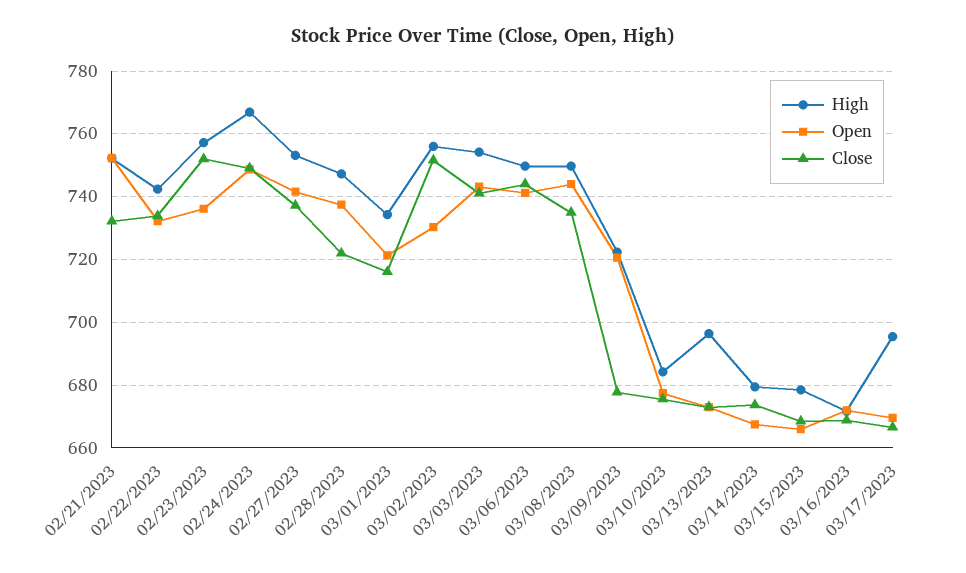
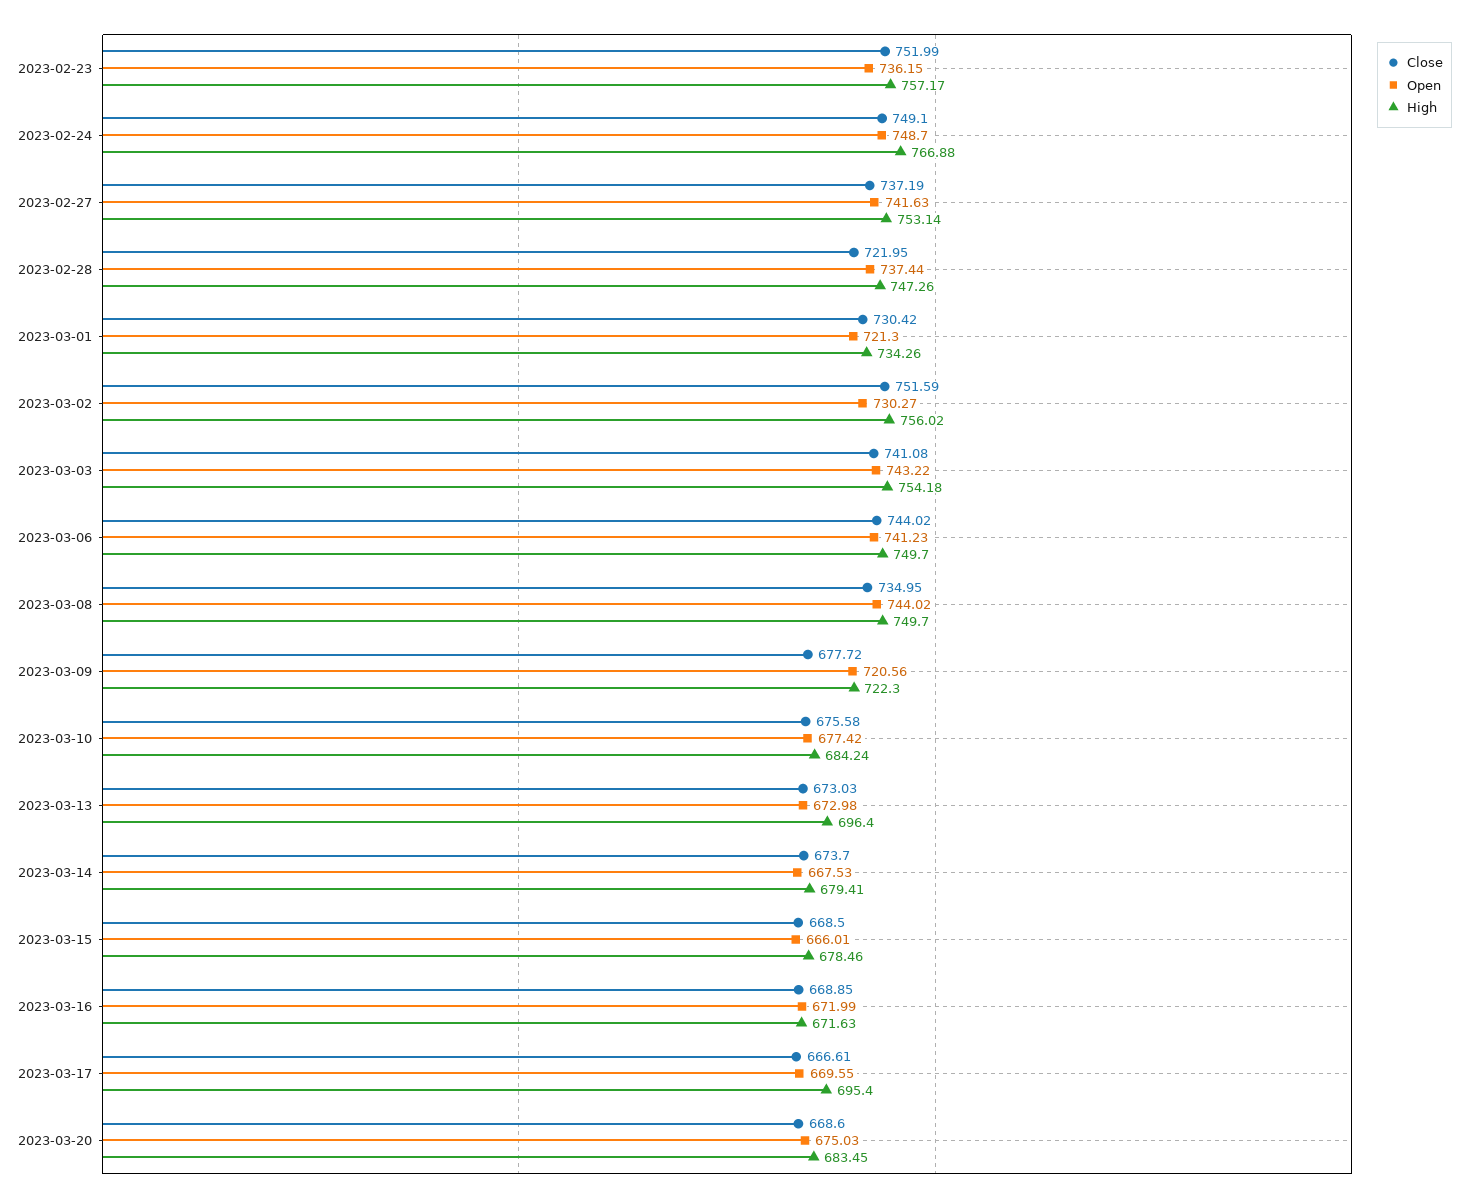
High, 02/21/2023: 752 -> none
Open, 02/21/2023: 752 -> none
Close, 02/21/2023: 732 -> none
High, 02/22/2023: 742 -> none
Open, 02/22/2023: 732 -> none
Close, 02/22/2023: 734 -> none
Close, 03/01/2023: 716 -> 730.42
Close, 2023-03-20: none -> 668.6
Open, 2023-03-20: none -> 675.03
High, 2023-03-20: none -> 683.45

